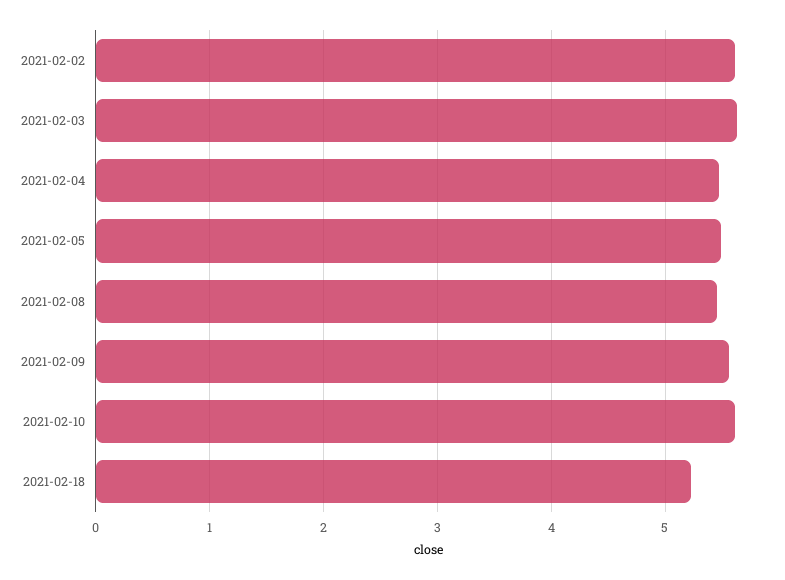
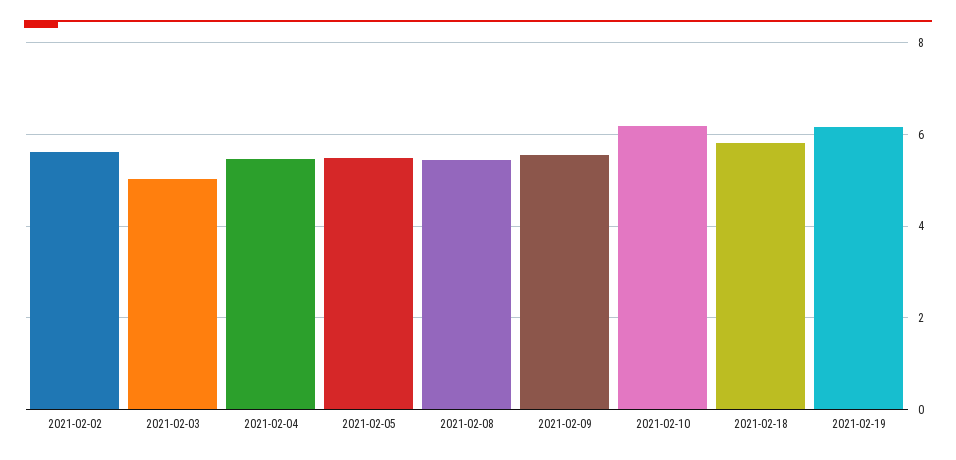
2021-02-03: 5.6 -> 5
2021-02-10: 5.6 -> 6.2
2021-02-18: 5.2 -> 5.8
2021-02-19: none -> 6.2

